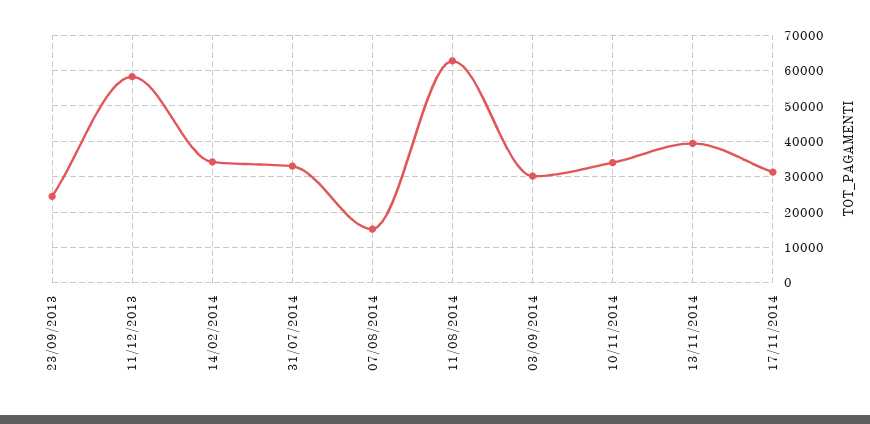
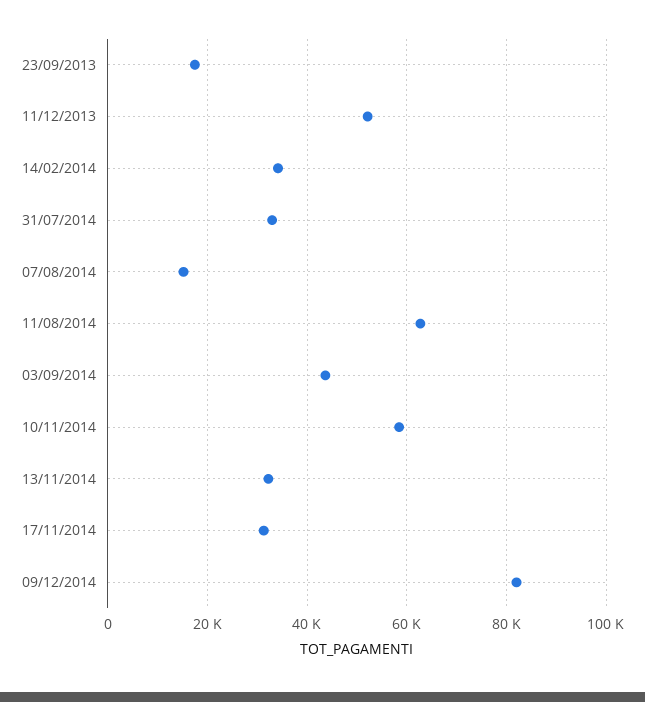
23/09/2013: 24000 -> 18000
11/12/2013: 58000 -> 52000
03/09/2014: 30000 -> 44000
10/11/2014: 34000 -> 58000
13/11/2014: 40000 -> 32000
09/12/2014: none -> 82000

